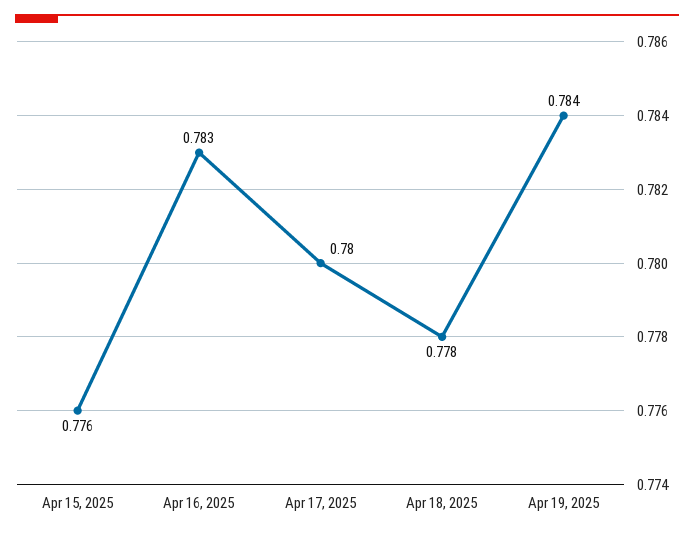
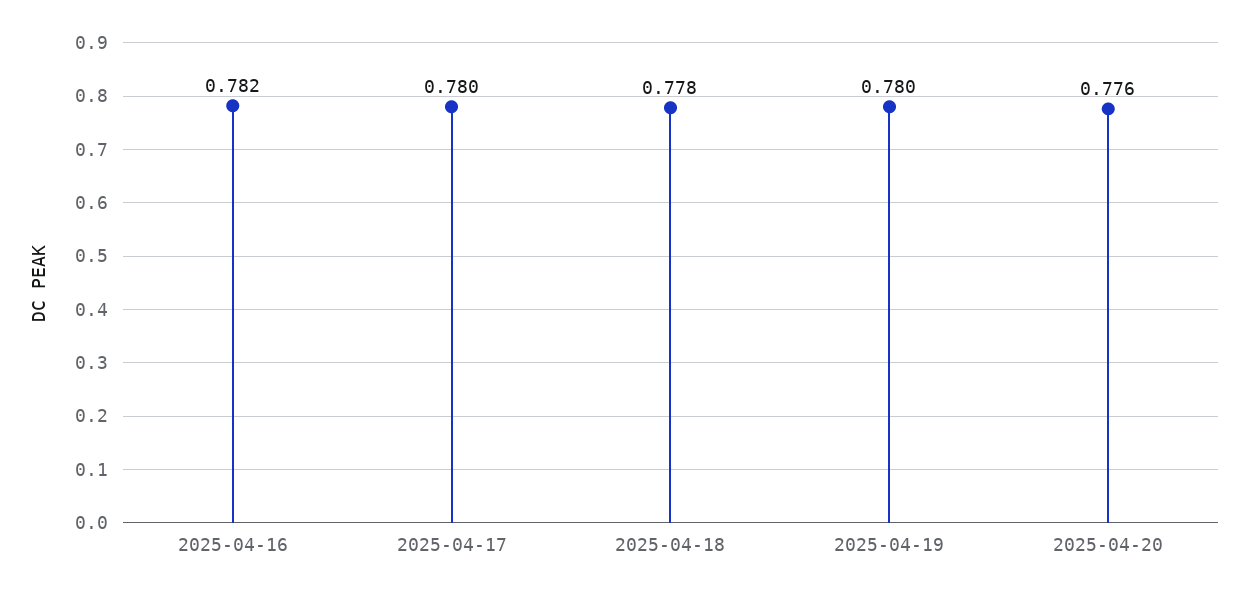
Apr 15, 2025: 0.776 -> none
Apr 16, 2025: 0.783 -> 0.782
Apr 19, 2025: 0.784 -> 0.78
2025-04-20: none -> 0.776

